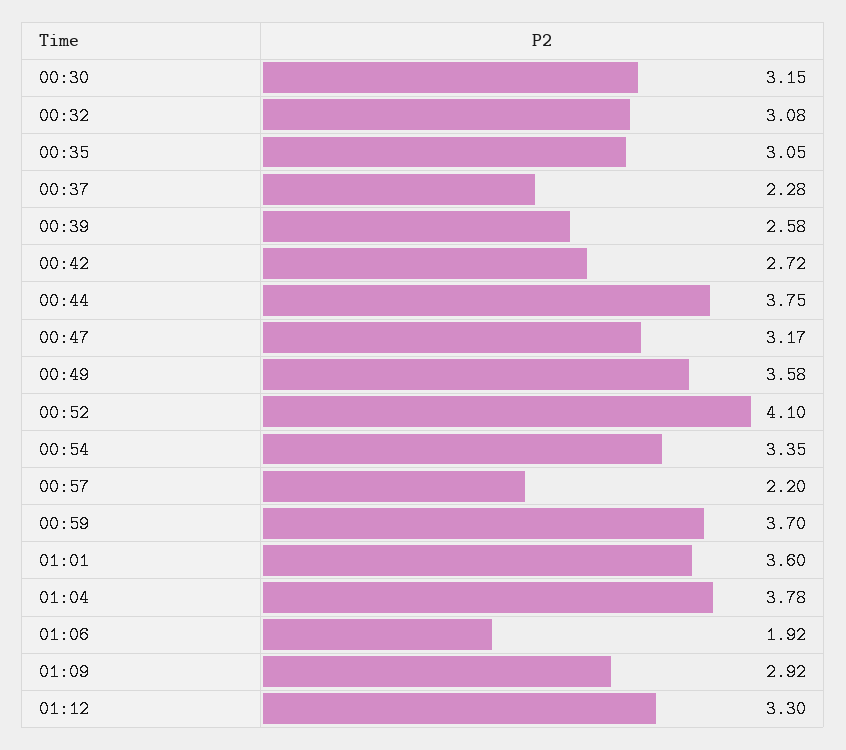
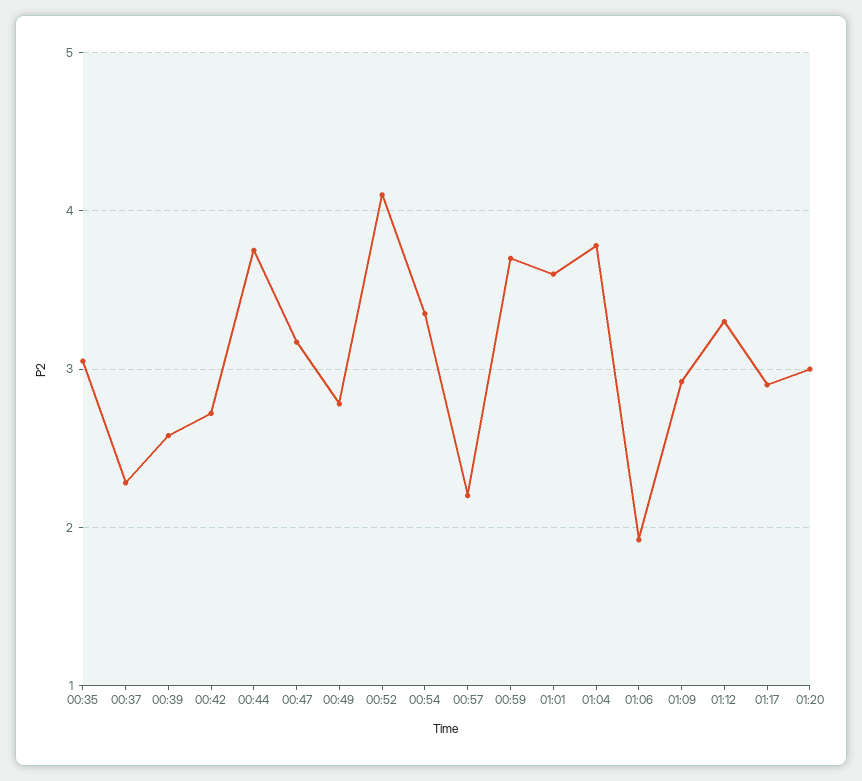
00:30: 3.15 -> none
00:32: 3.08 -> none
00:49: 3.58 -> 2.8
01:17: none -> 2.9
01:20: none -> 3

